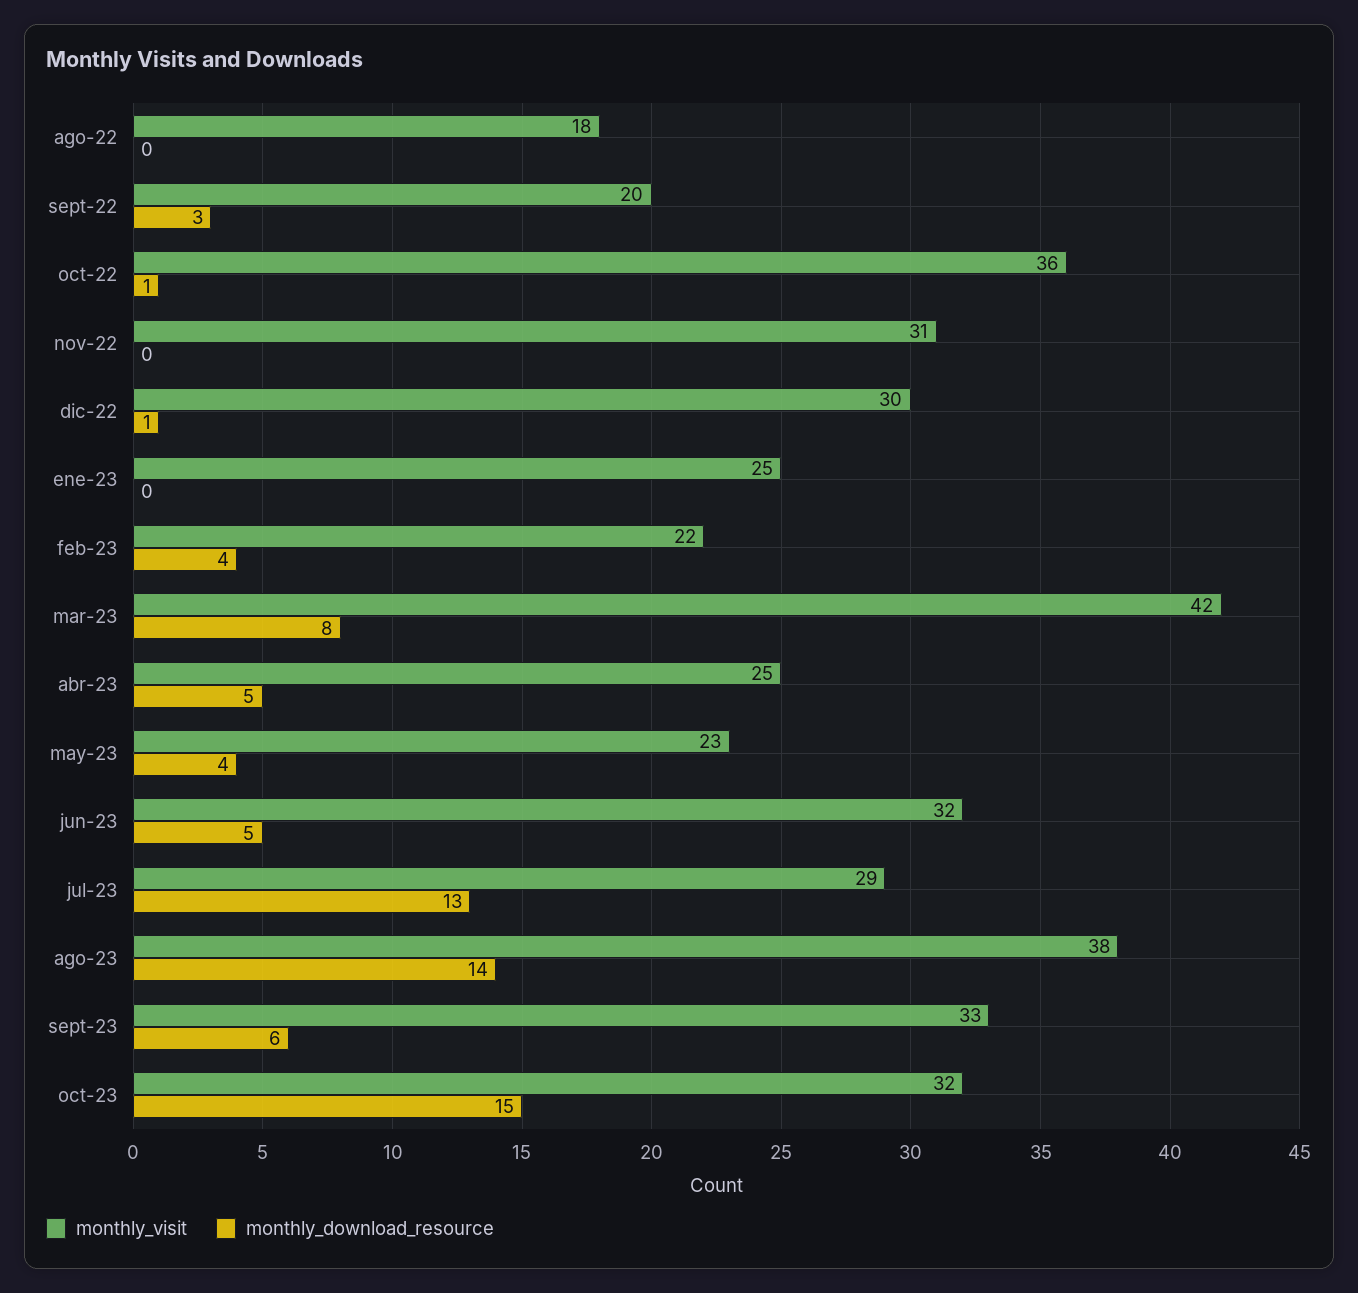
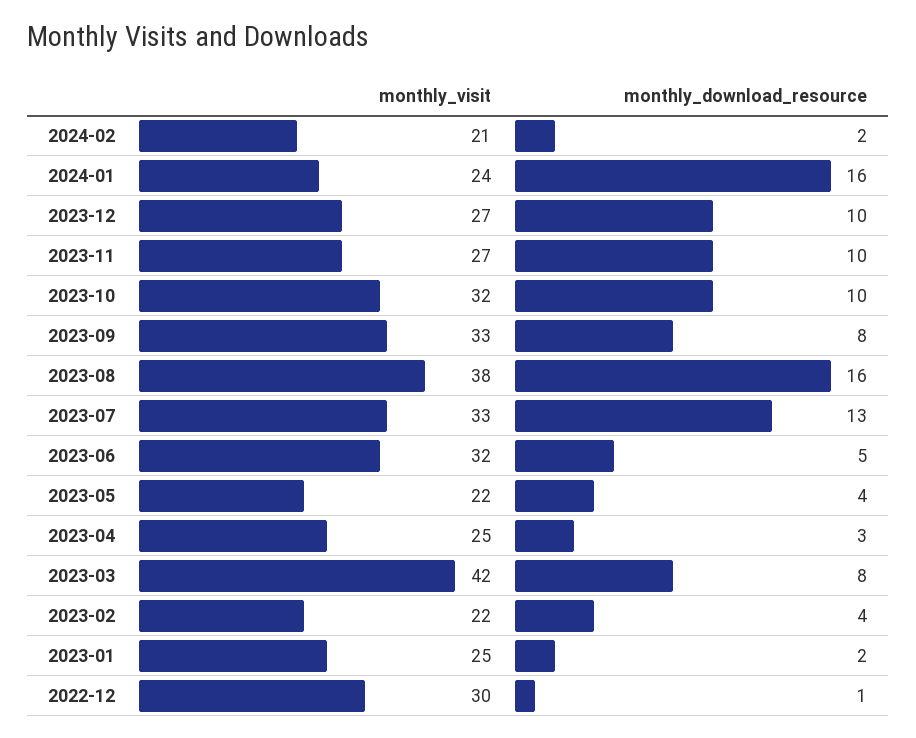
monthly_visit, ago-22: 18 -> none
monthly_download_resource, ago-22: 0 -> none
monthly_visit, sept-22: 20 -> none
monthly_download_resource, sept-22: 3 -> none
monthly_visit, oct-22: 36 -> none
monthly_download_resource, oct-22: 1 -> none
monthly_visit, nov-22: 31 -> none
monthly_download_resource, nov-22: 0 -> none
monthly_download_resource, ene-23: 0 -> 2
monthly_download_resource, abr-23: 5 -> 3
monthly_visit, may-23: 23 -> 22
monthly_visit, jul-23: 29 -> 33
monthly_download_resource, ago-23: 14 -> 16
monthly_download_resource, sept-23: 6 -> 8
monthly_download_resource, oct-23: 15 -> 10
monthly_visit, 2024-02: none -> 21
monthly_download_resource, 2024-02: none -> 2
monthly_visit, 2024-01: none -> 24
monthly_download_resource, 2024-01: none -> 16
monthly_visit, 2023-12: none -> 27
monthly_download_resource, 2023-12: none -> 10
monthly_visit, 2023-11: none -> 27
monthly_download_resource, 2023-11: none -> 10

